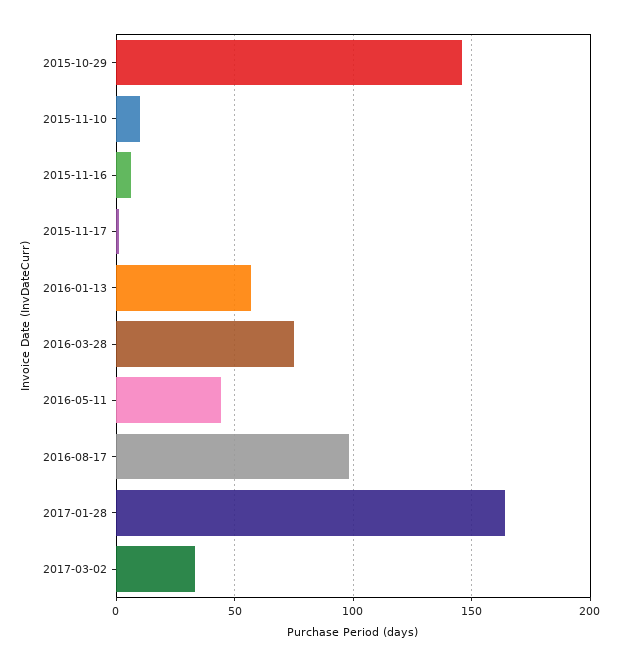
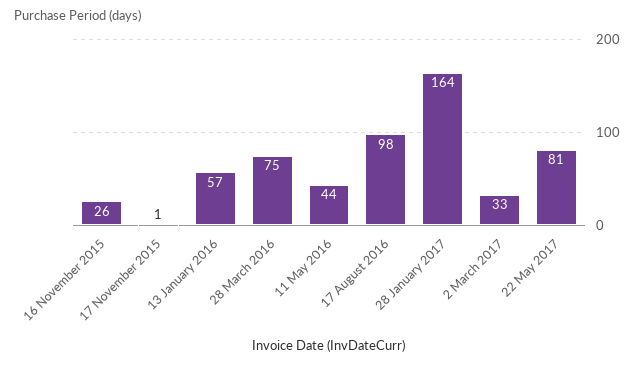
2015-10-29: 145 -> none
2015-11-10: 10 -> none
2015-11-16: 5 -> 26
22 May 2017: none -> 81

